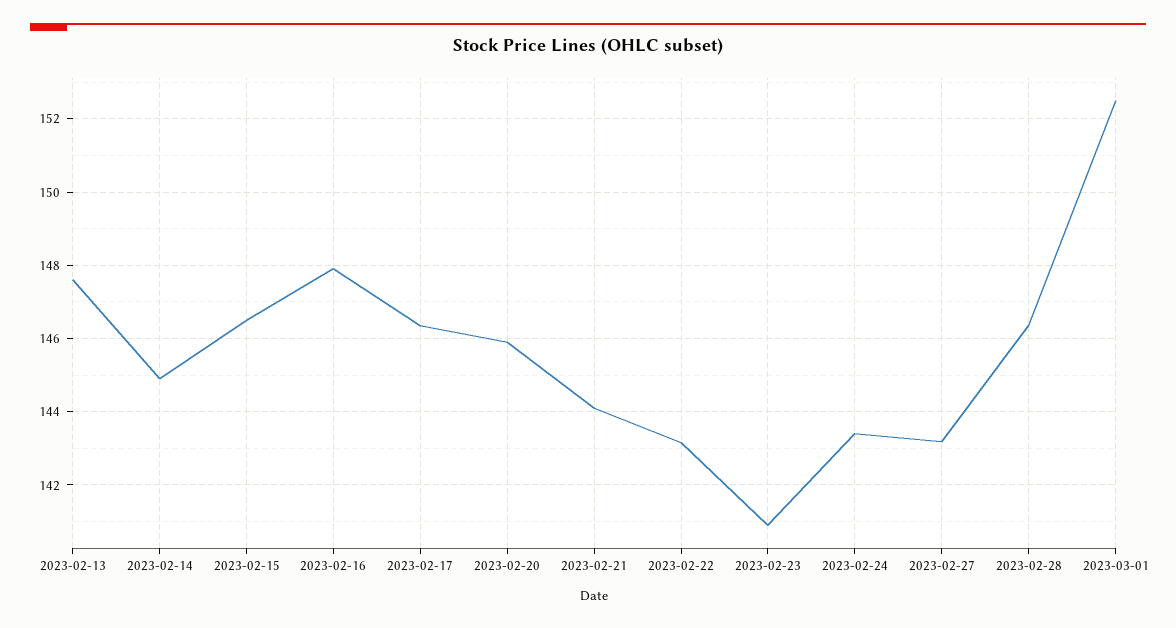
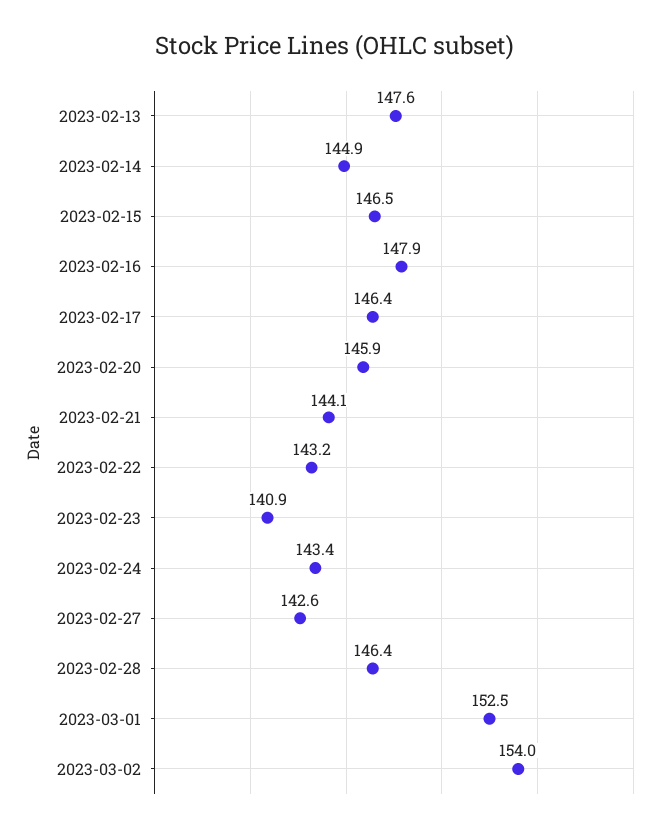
2023-02-27: 143.2 -> 142.6
2023-03-02: none -> 154

